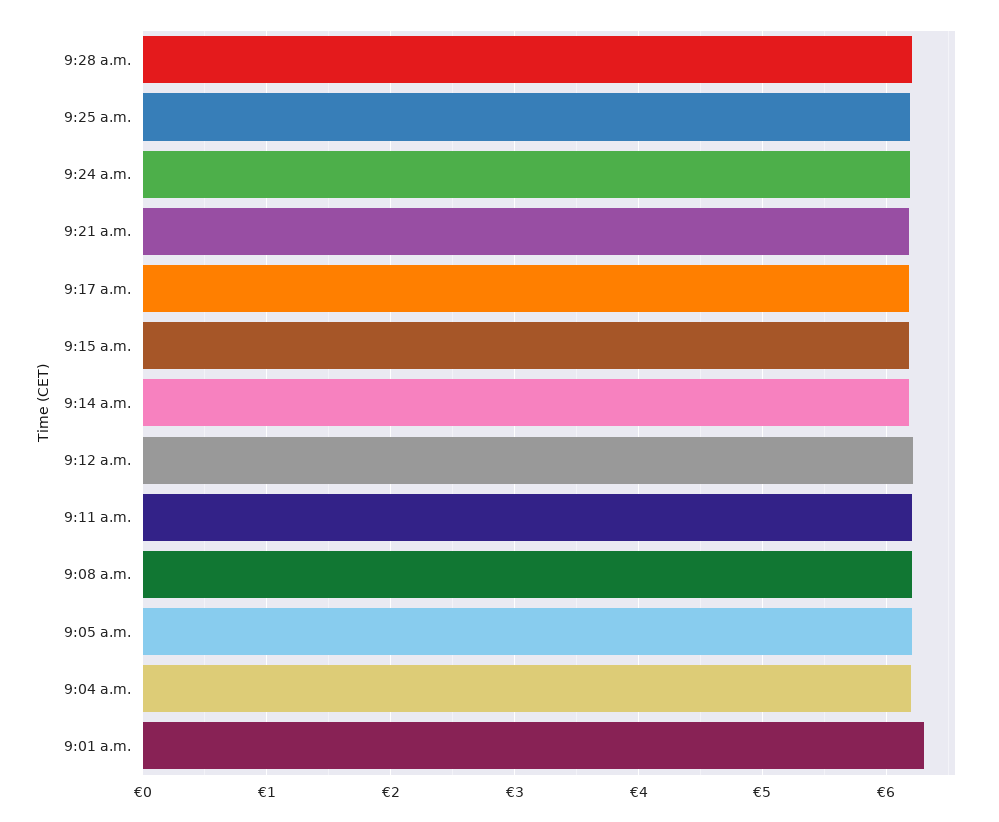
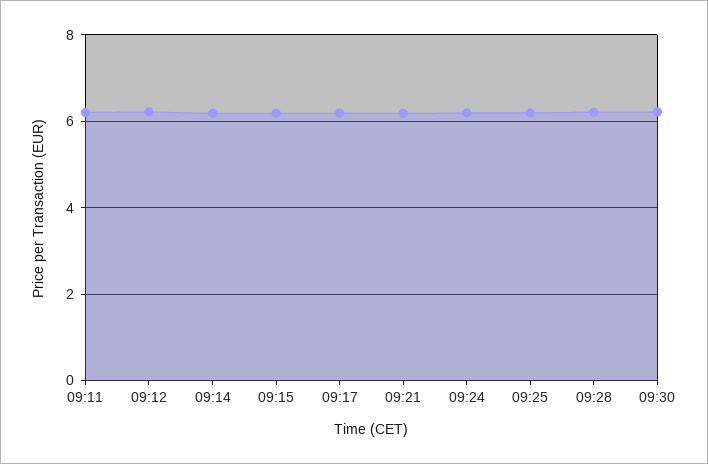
9:08 a.m.: 6.2 -> none
9:05 a.m.: 6.2 -> none
9:04 a.m.: 6.2 -> none
9:01 a.m.: 6.3 -> none
09:30: none -> 6.2

